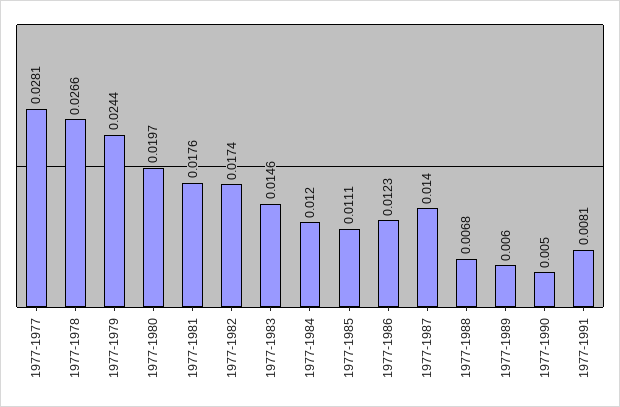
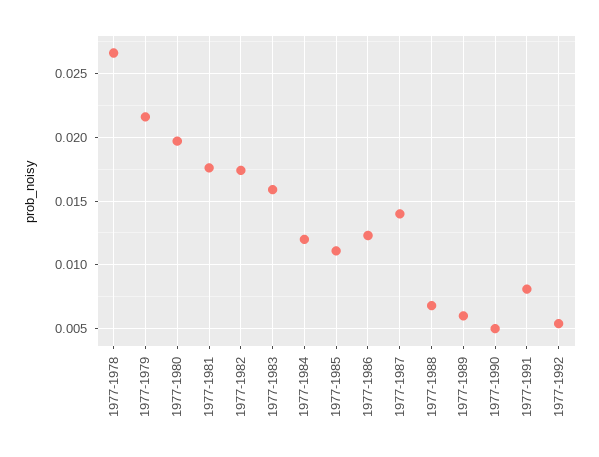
1977-1977: 0.0281 -> none
1977-1979: 0.0244 -> 0.0215
1977-1983: 0.0146 -> 0.016
1977-1992: none -> 0.0055

